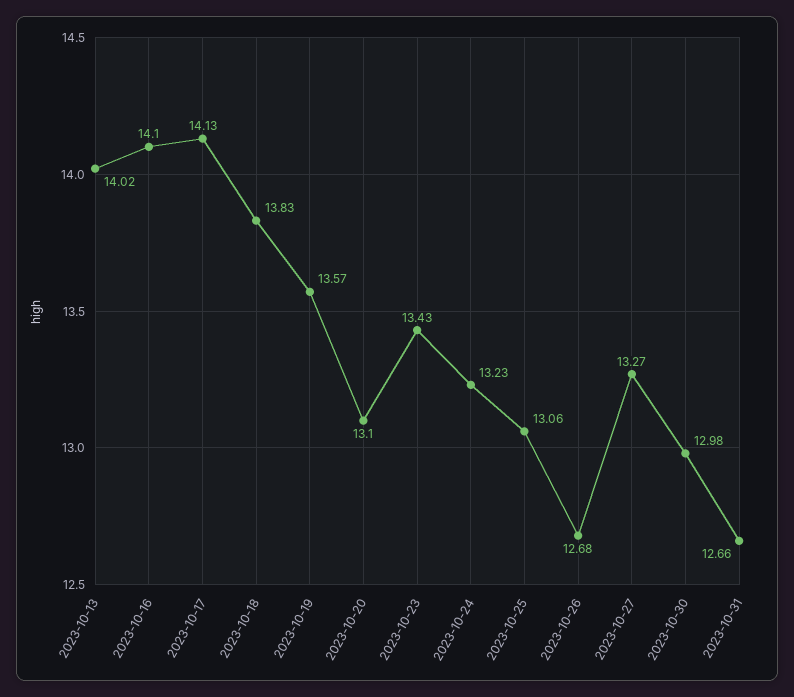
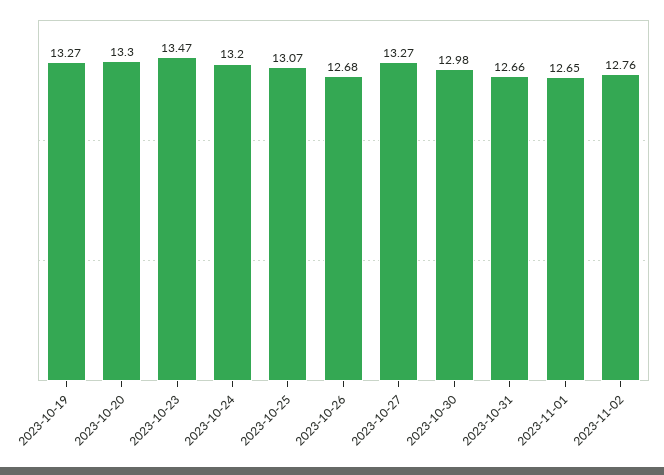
2023-10-13: 14.02 -> none
2023-10-16: 14.1 -> none
2023-10-17: 14.13 -> none
2023-10-18: 13.83 -> none
2023-10-19: 13.57 -> 13.27
2023-10-20: 13.1 -> 13.3
2023-10-23: 13.43 -> 13.47
2023-10-24: 13.23 -> 13.2
2023-10-25: 13.06 -> 13.07
2023-11-01: none -> 12.65
2023-11-02: none -> 12.76

